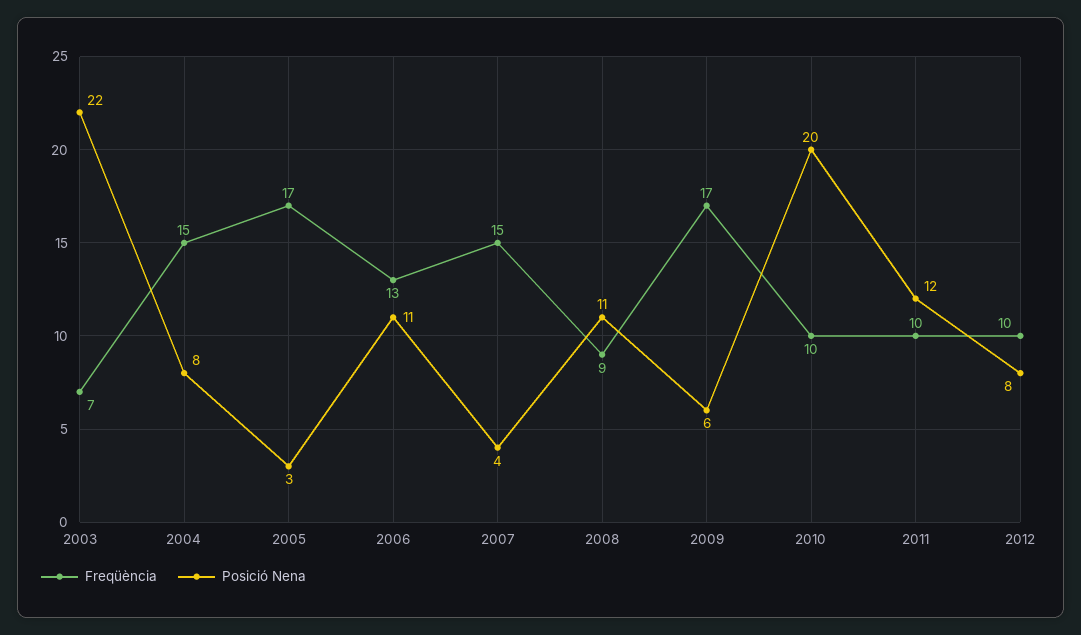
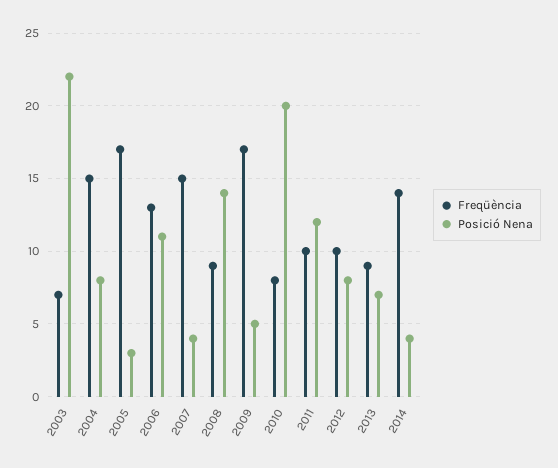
Posició Nena, 2008: 11 -> 14
Posició Nena, 2009: 6 -> 5
Freqüència, 2010: 10 -> 8
Freqüència, 2013: none -> 9
Posició Nena, 2013: none -> 7
Freqüència, 2014: none -> 14
Posició Nena, 2014: none -> 4

